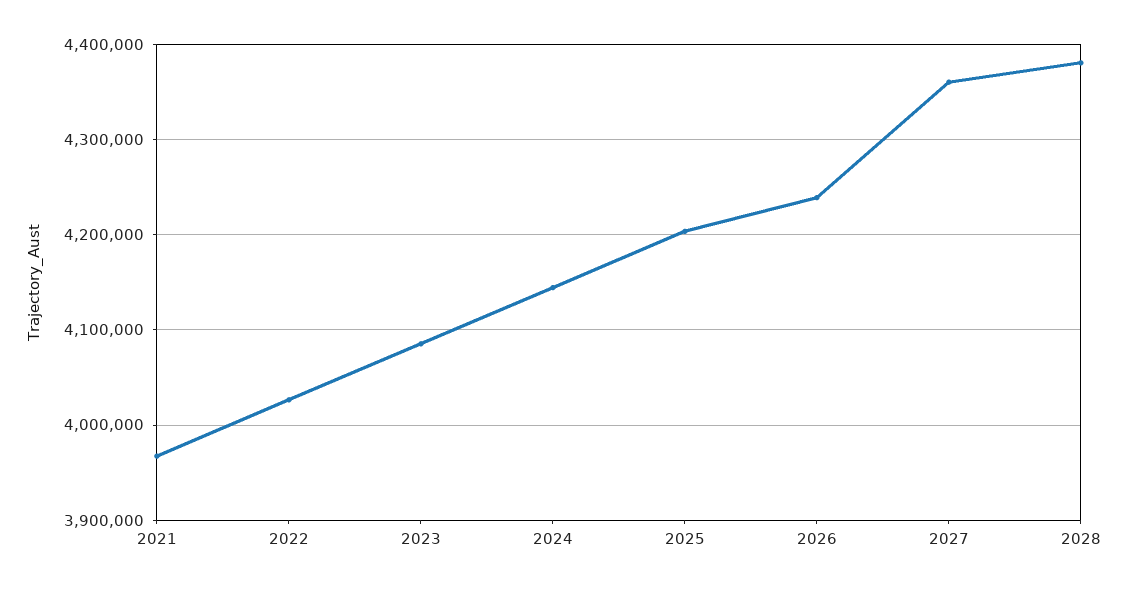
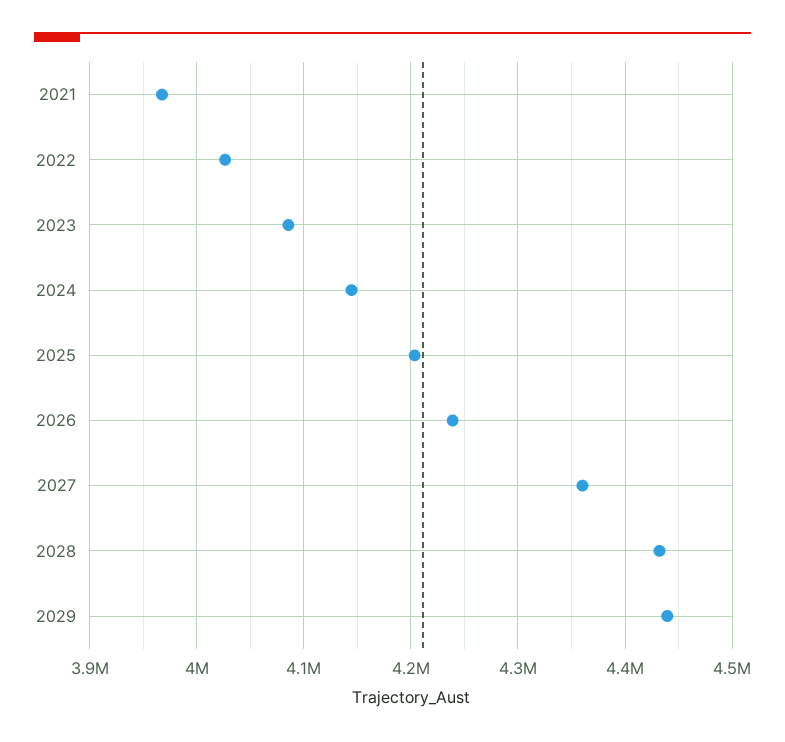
2028: 4380000 -> 4430000
2029: none -> 4440000

